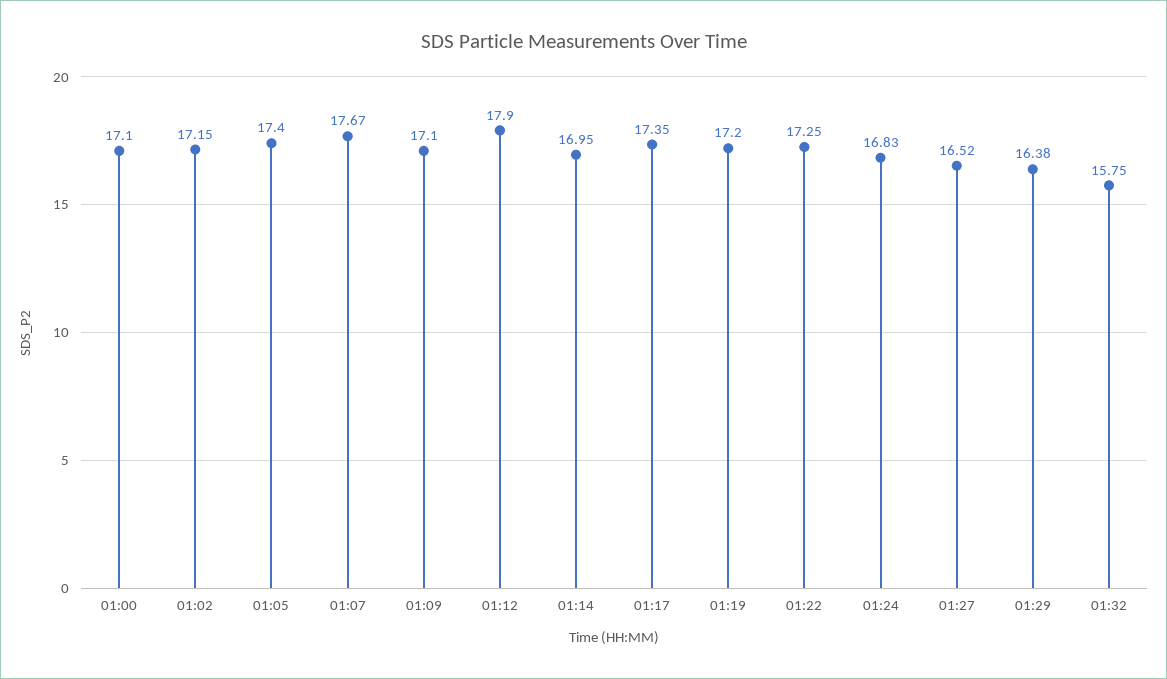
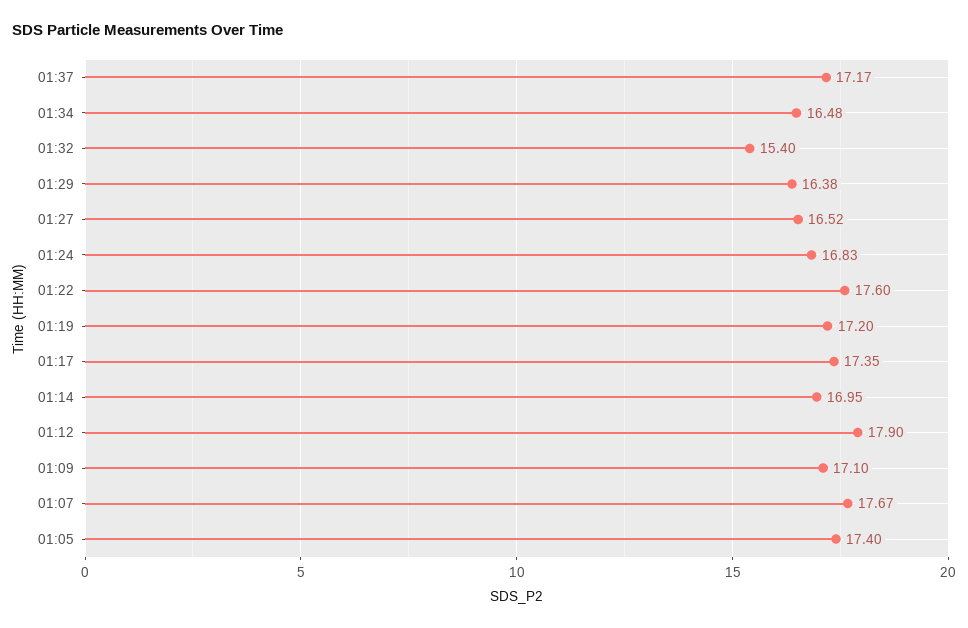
01:00: 17.1 -> none
01:02: 17.15 -> none
01:22: 17.25 -> 17.6
01:32: 15.75 -> 15.4
01:37: none -> 17.17
01:34: none -> 16.48

